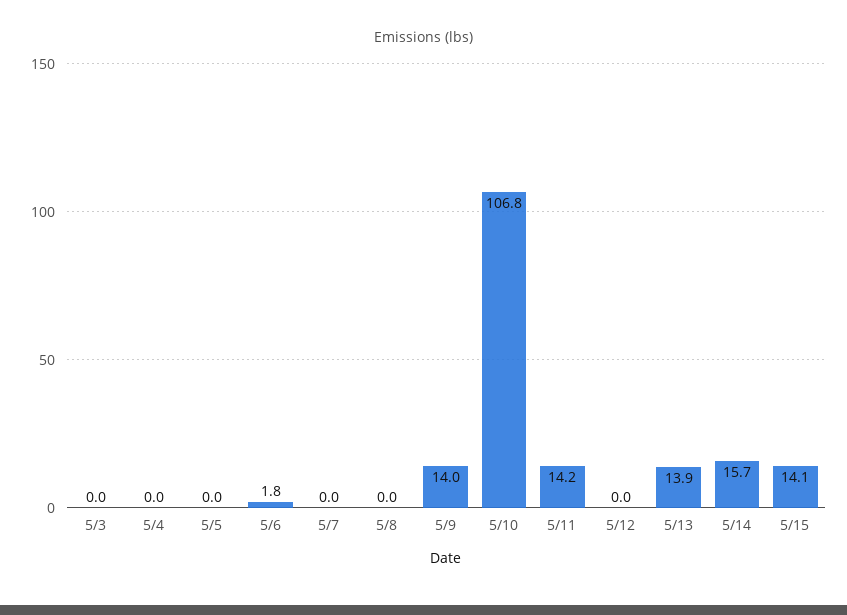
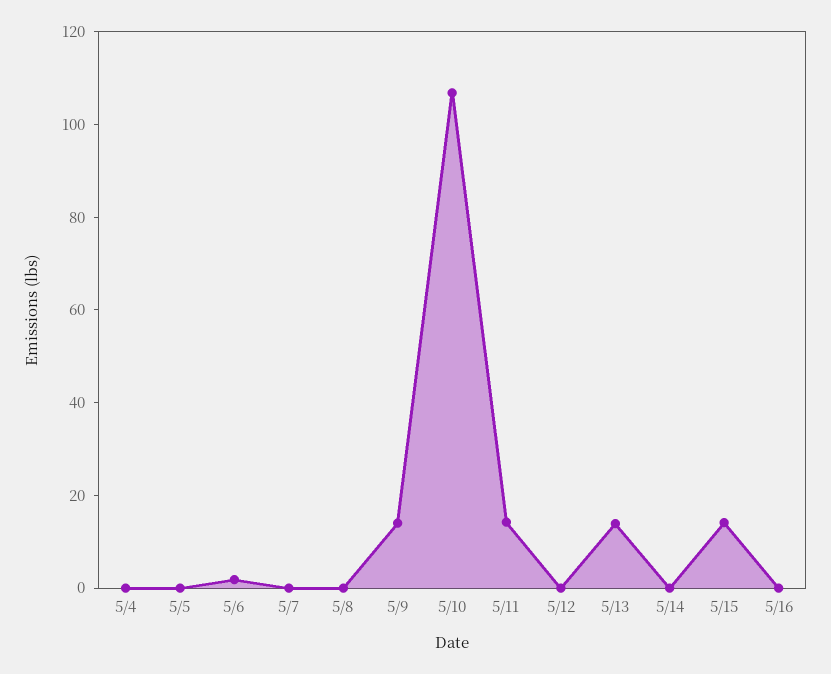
5/3: 0 -> none
5/14: 15.7 -> 0
5/16: none -> 0

